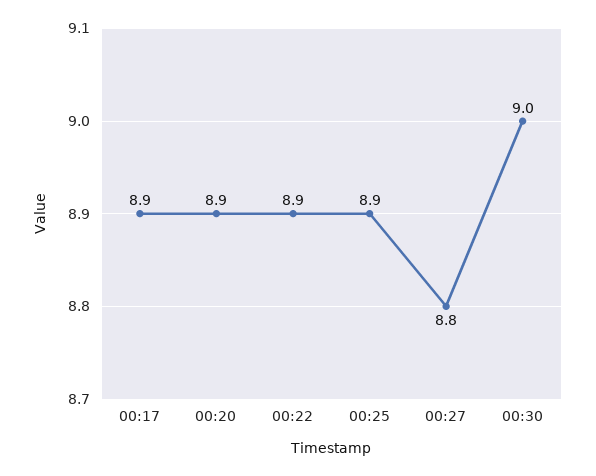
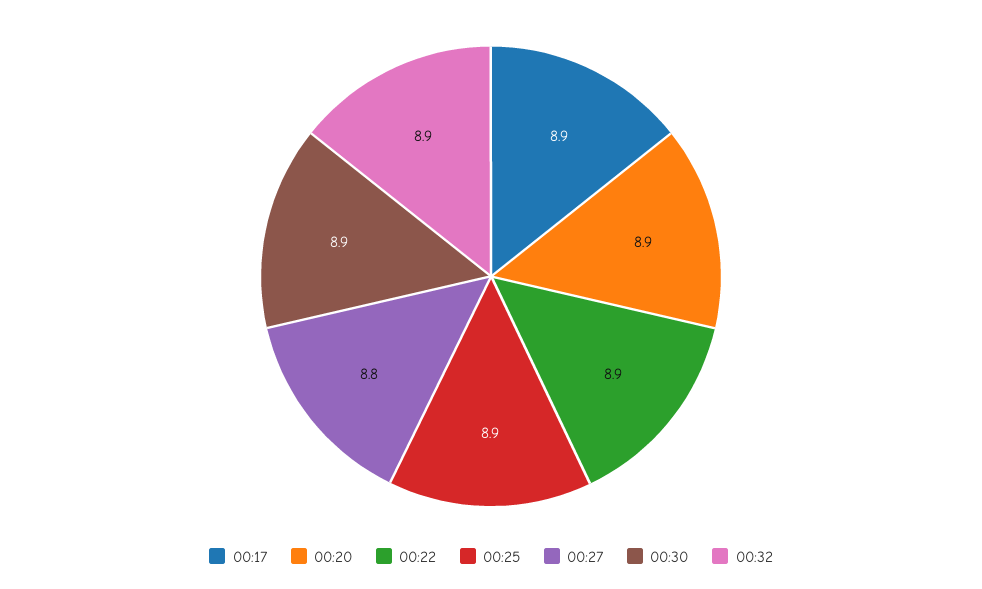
00:30: 9 -> 8.9
00:32: none -> 8.9

